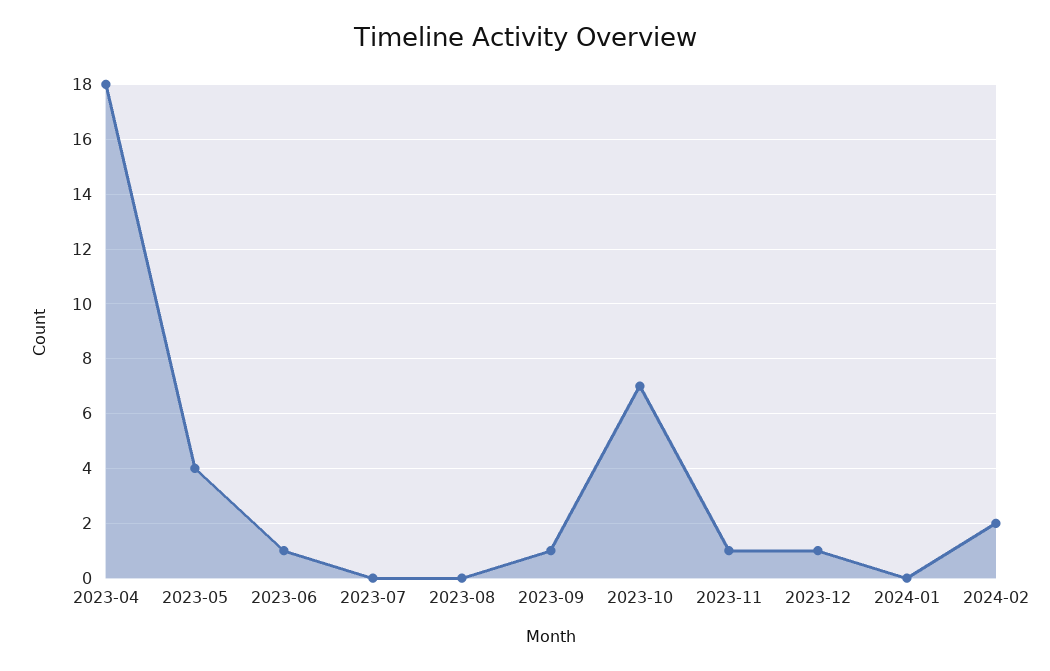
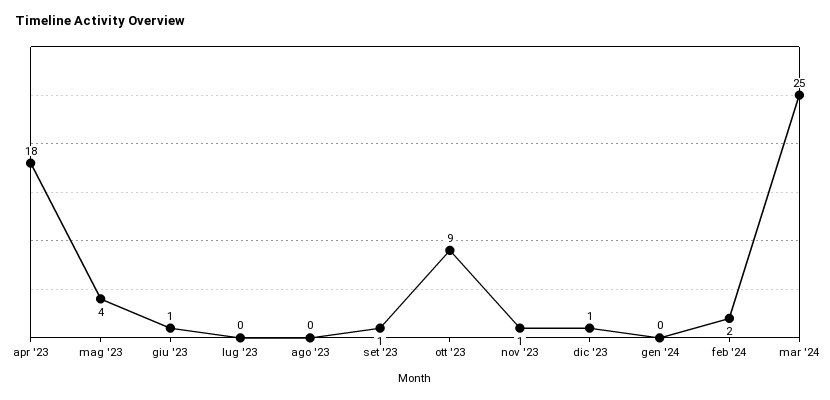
2023-10: 7 -> 9
mar '24: none -> 25

